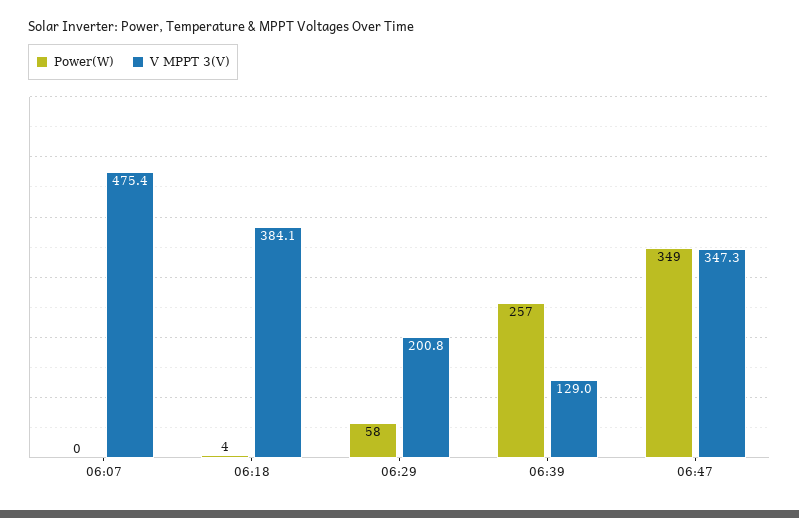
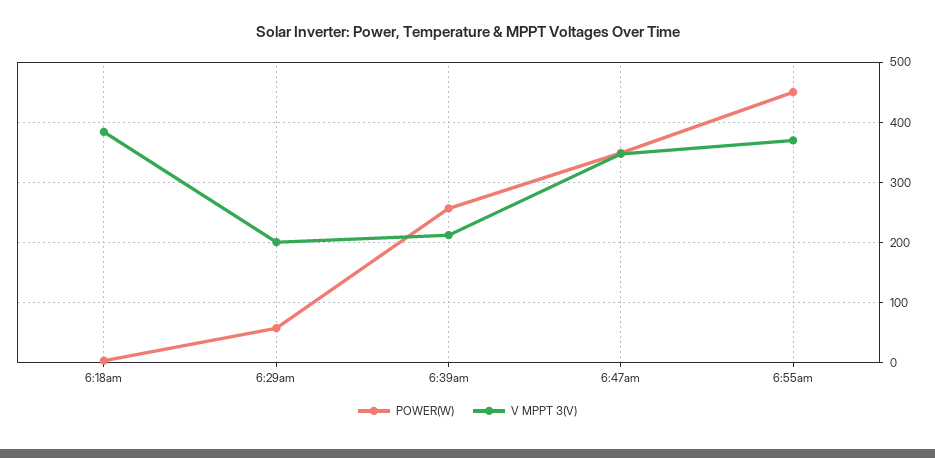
Power(W), 06:07: 0 -> none
V MPPT 3(V), 06:07: 475.4 -> none
V MPPT 3(V), 06:39: 129 -> 210
Power(W), 6:55am: none -> 450
V MPPT 3(V), 6:55am: none -> 370

